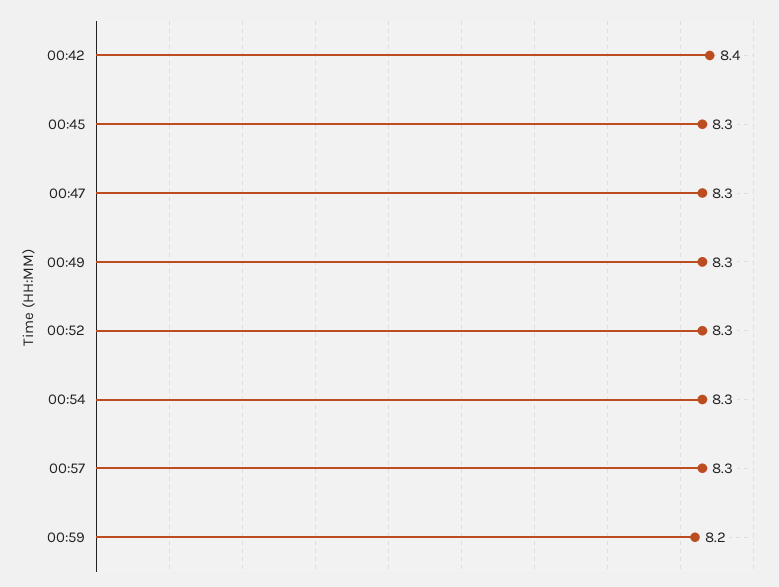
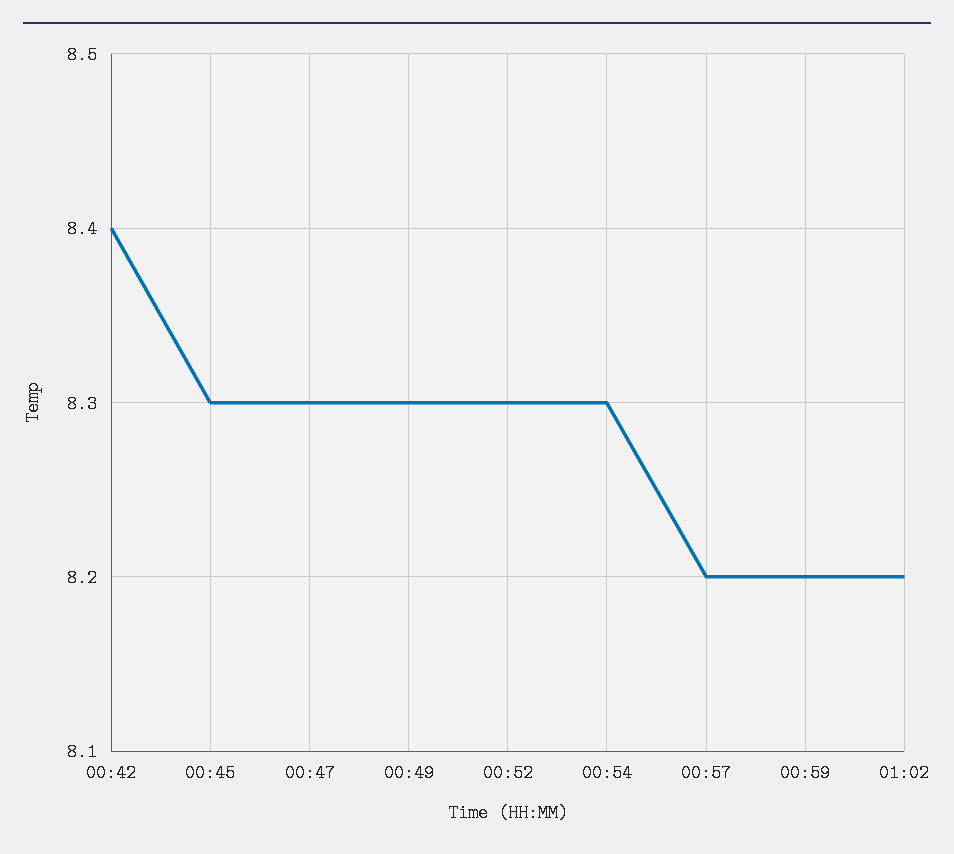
00:57: 8.3 -> 8.2
01:02: none -> 8.2

